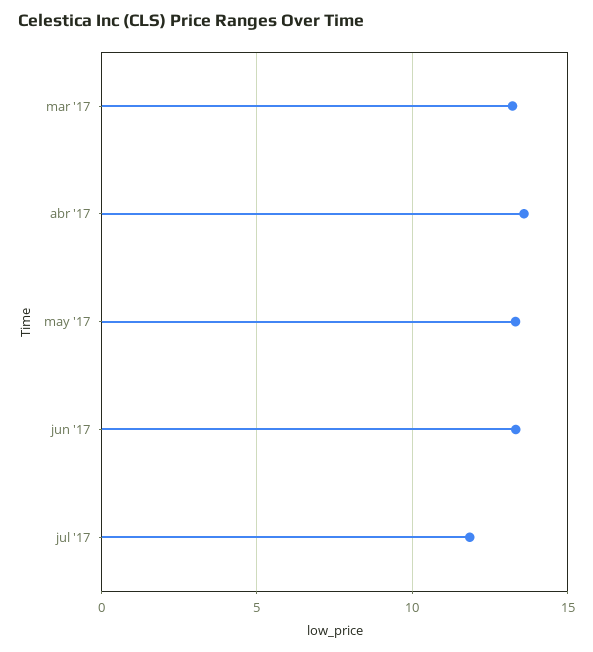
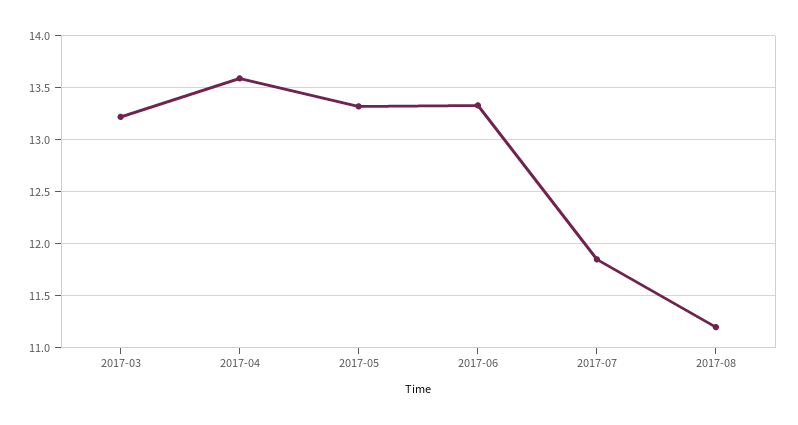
2017-08: none -> 11.2

